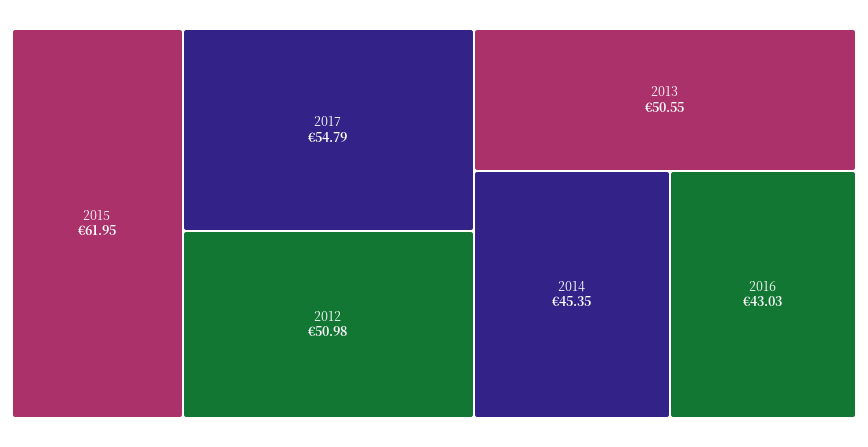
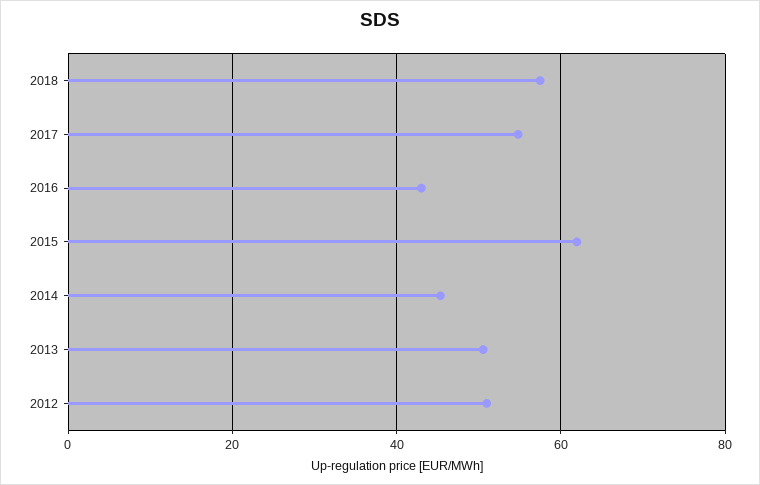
2018: none -> 58

